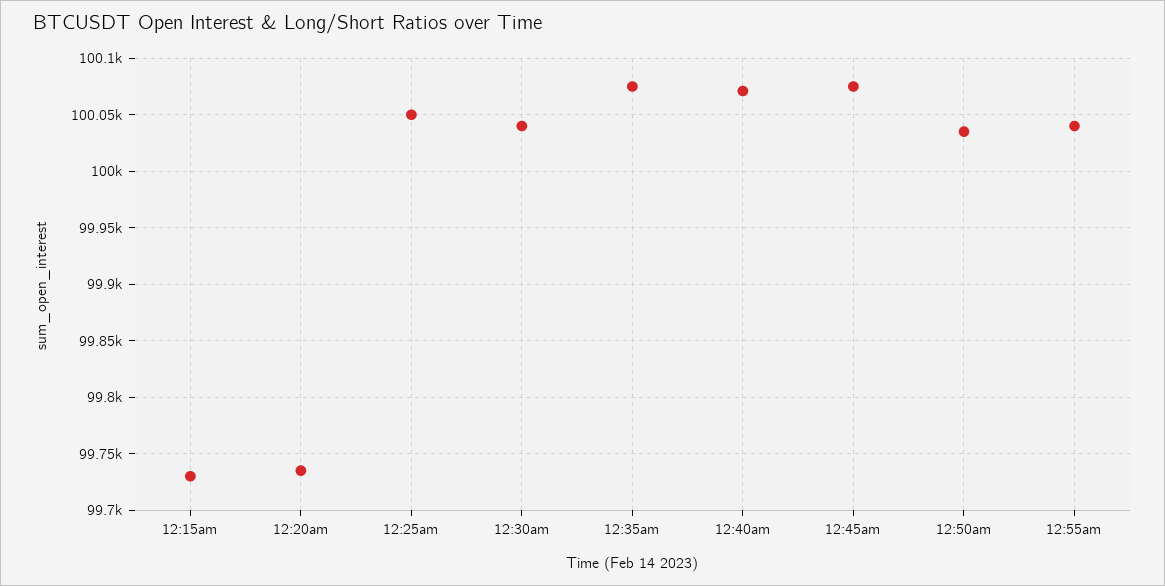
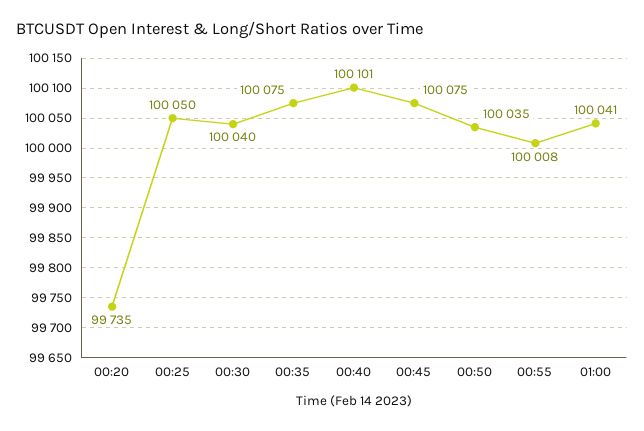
12:15am: 99730 -> none
12:40am: 100070 -> 100101
12:55am: 100040 -> 100008
01:00: none -> 100041

